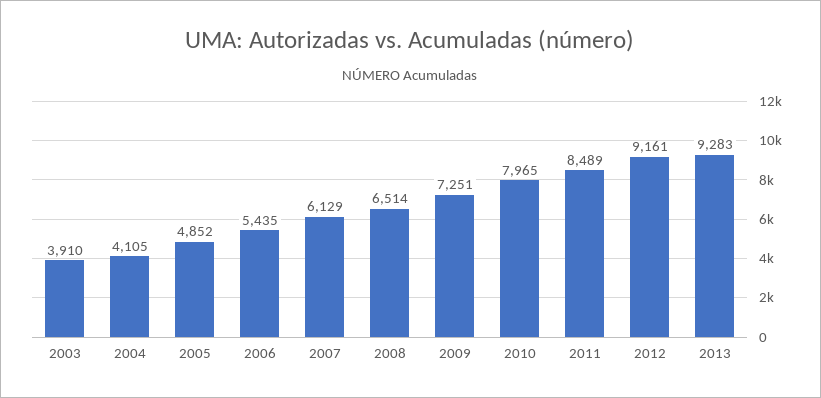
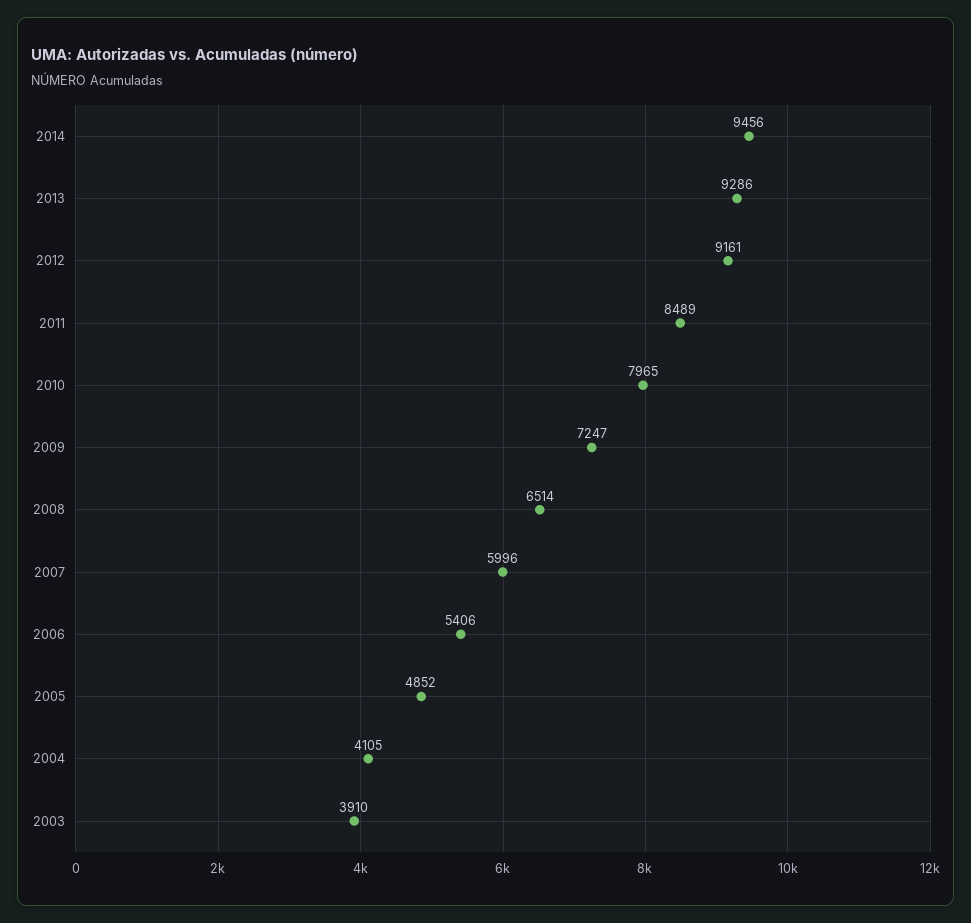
2006: 5435 -> 5406
2007: 6129 -> 5996
2009: 7251 -> 7247
2013: 9283 -> 9286
2014: none -> 9456

